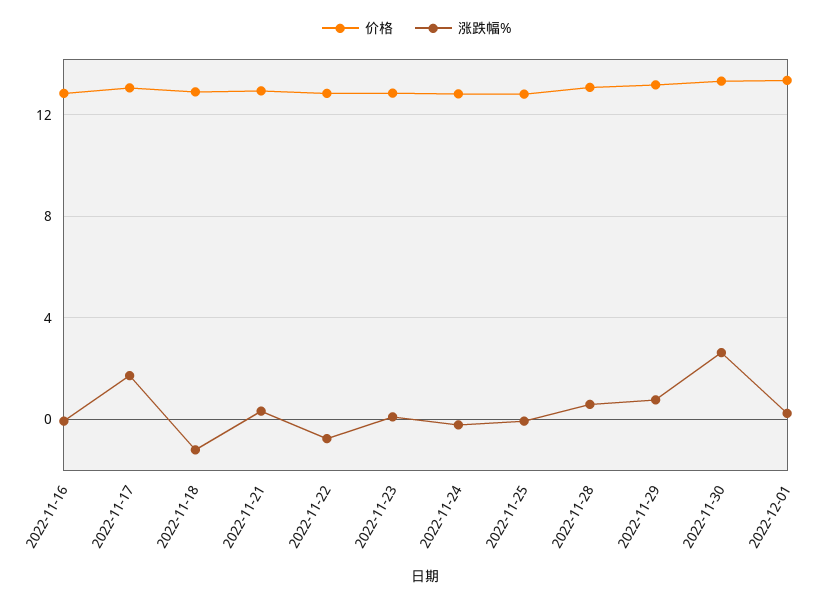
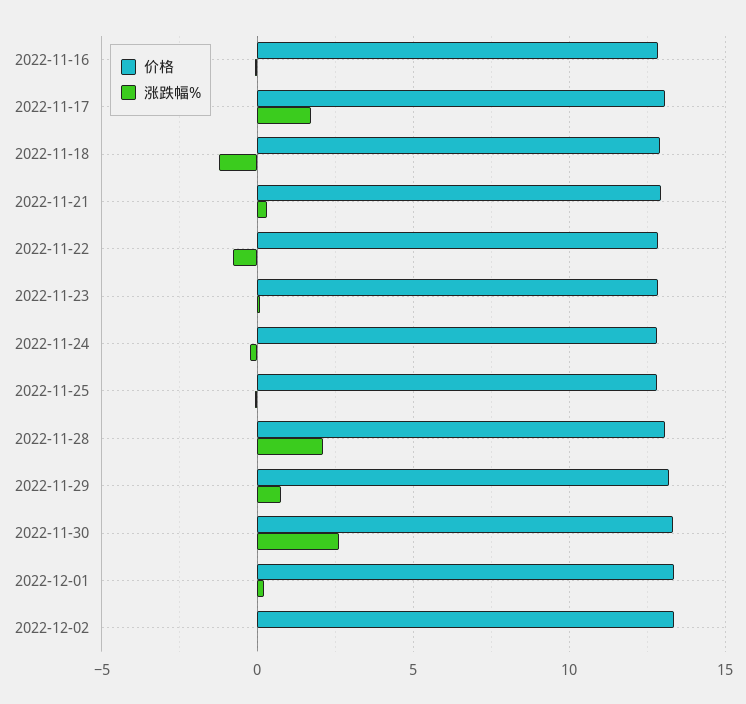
涨跌幅%, 2022-11-28: 0.5 -> 2
价格, 2022-12-02: none -> 13.5
涨跌幅%, 2022-12-02: none -> 0

